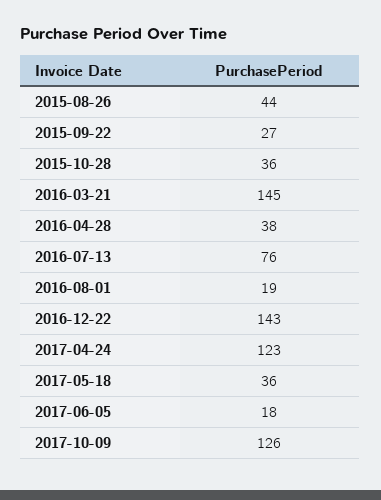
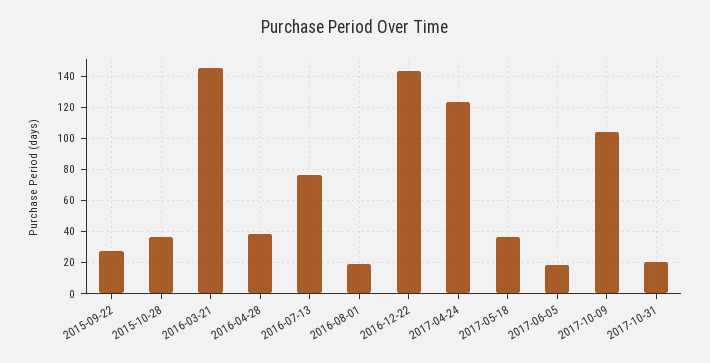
2015-08-26: 44 -> none
2017-10-09: 126 -> 105
2017-10-31: none -> 20

